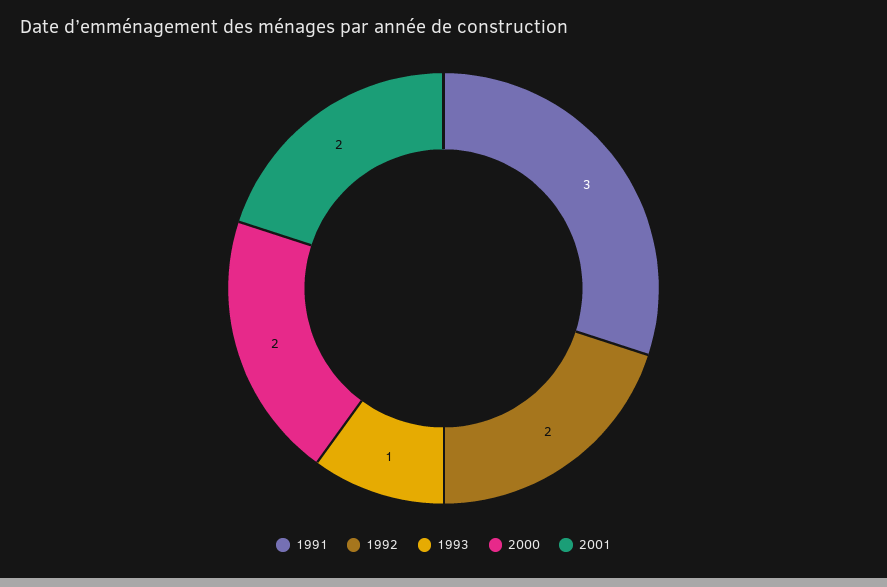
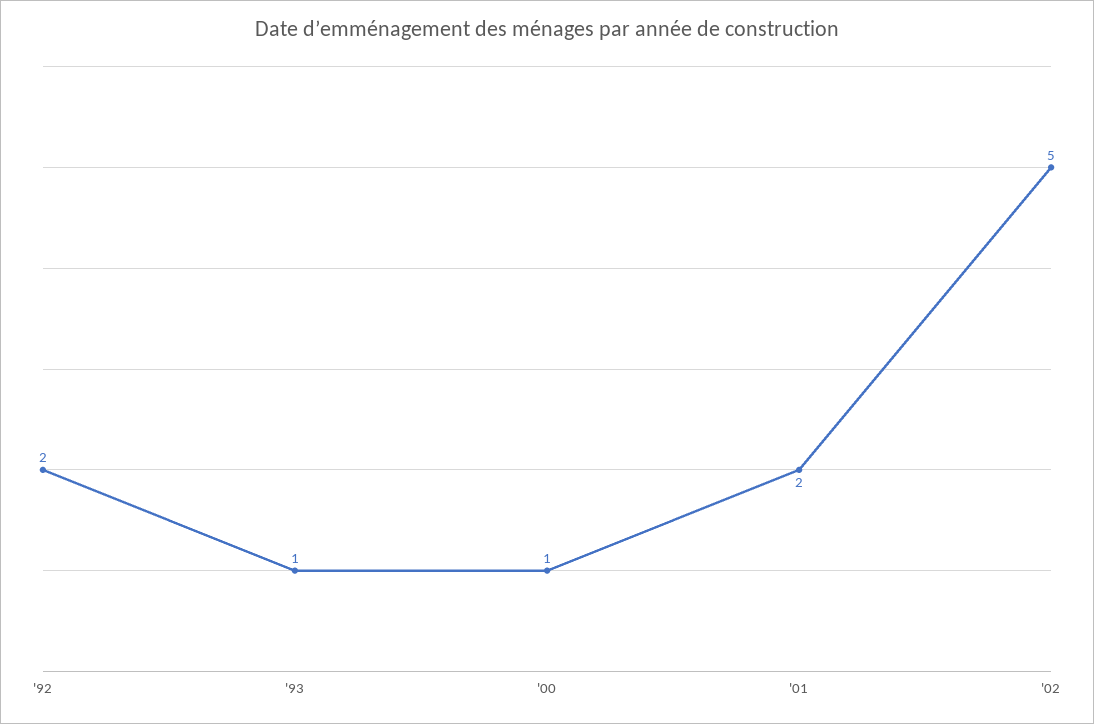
1991: 3 -> none
2000: 2 -> 1
'02: none -> 5

